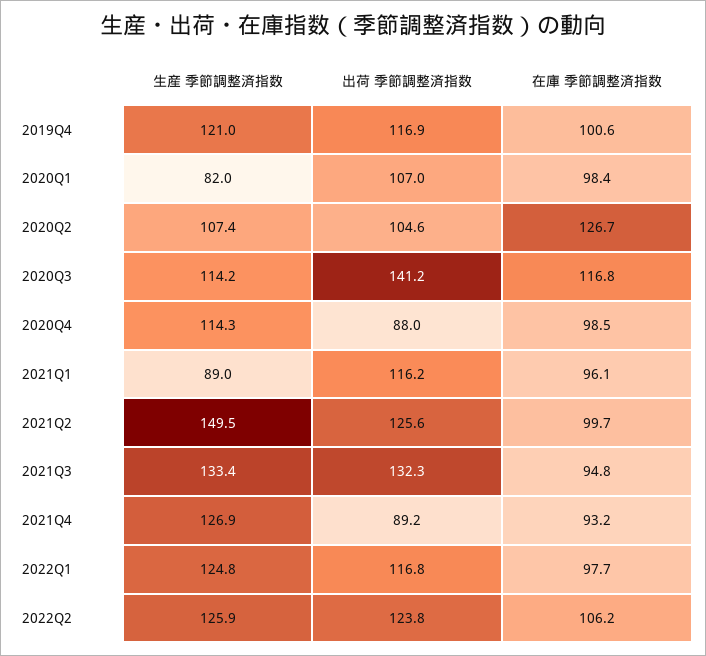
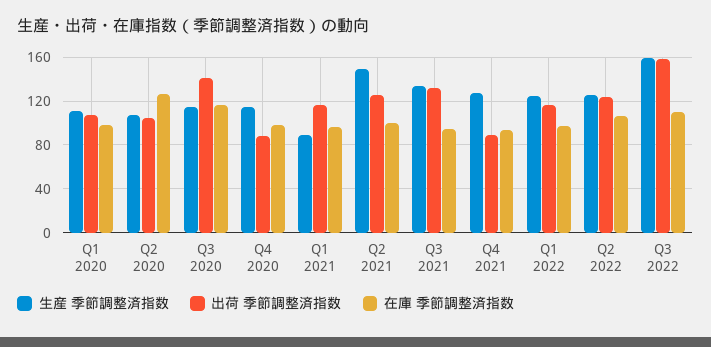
生産 季節調整済指数, 2019Q4: 121 -> none
出荷 季節調整済指数, 2019Q4: 116.9 -> none
在庫 季節調整済指数, 2019Q4: 100.6 -> none
生産 季節調整済指数, 2020Q1: 82 -> 110
生産 季節調整済指数, Q3 2022: none -> 160
出荷 季節調整済指数, Q3 2022: none -> 160
在庫 季節調整済指数, Q3 2022: none -> 110

